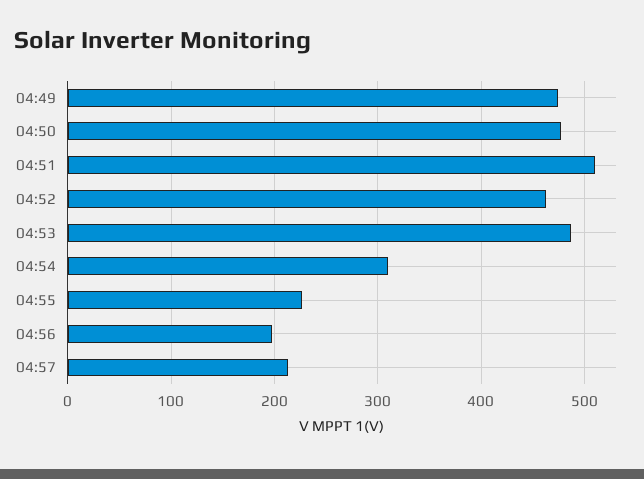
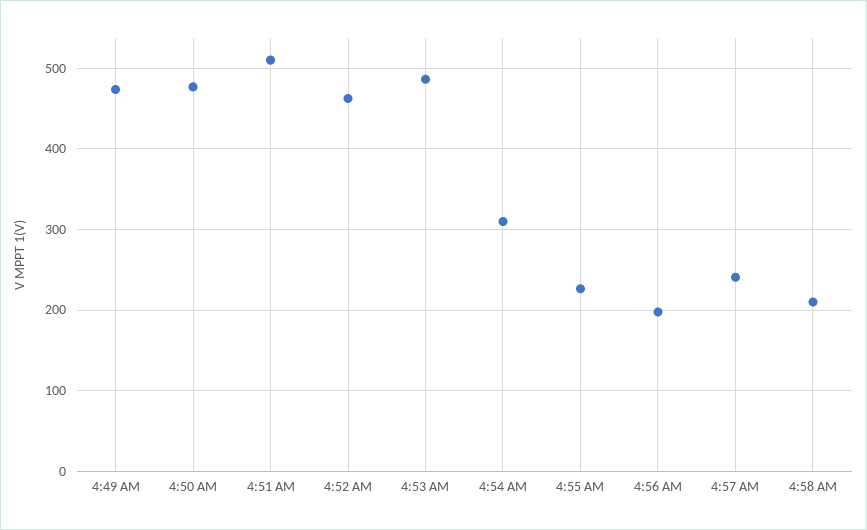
04:57: 210 -> 240
4:58 AM: none -> 210

